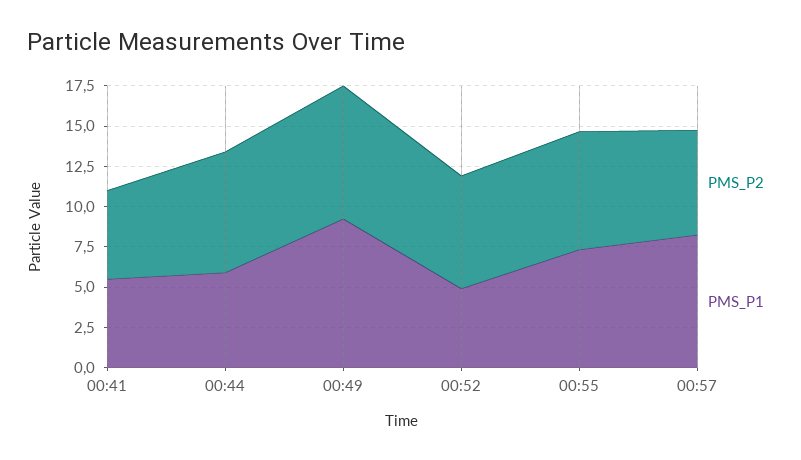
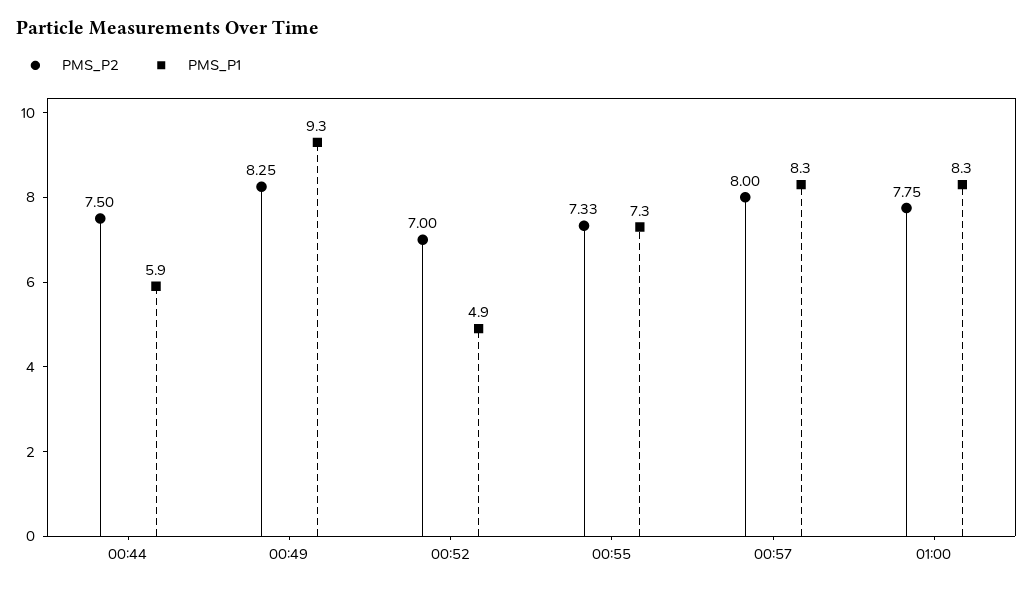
PMS_P2, 00:41: 5.5 -> none
PMS_P1, 00:41: 5.5 -> none
PMS_P2, 00:57: 6.5 -> 8
PMS_P2, 01:00: none -> 7.75
PMS_P1, 01:00: none -> 8.3

